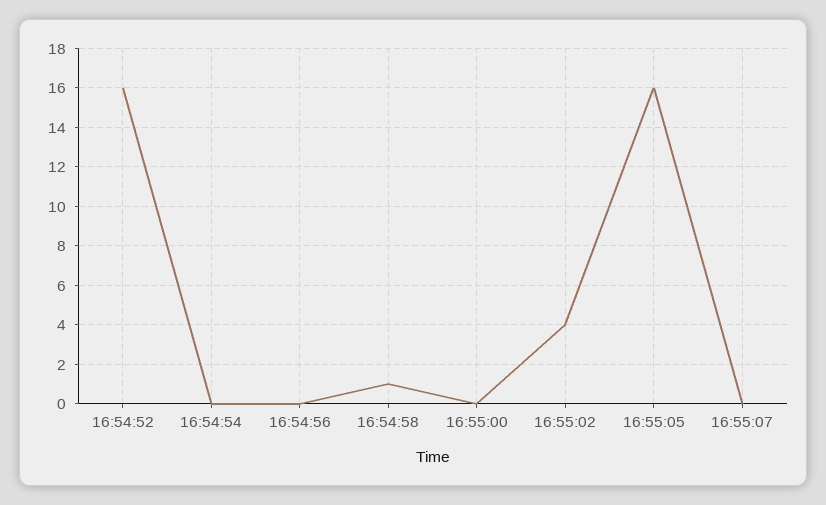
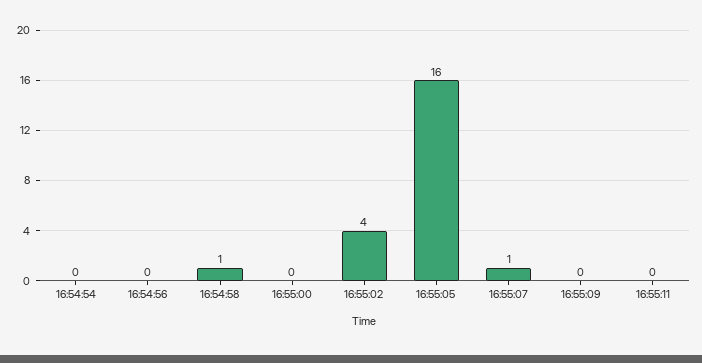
16:54:52: 16 -> none
16:55:07: 0 -> 1
16:55:09: none -> 0
16:55:11: none -> 0

